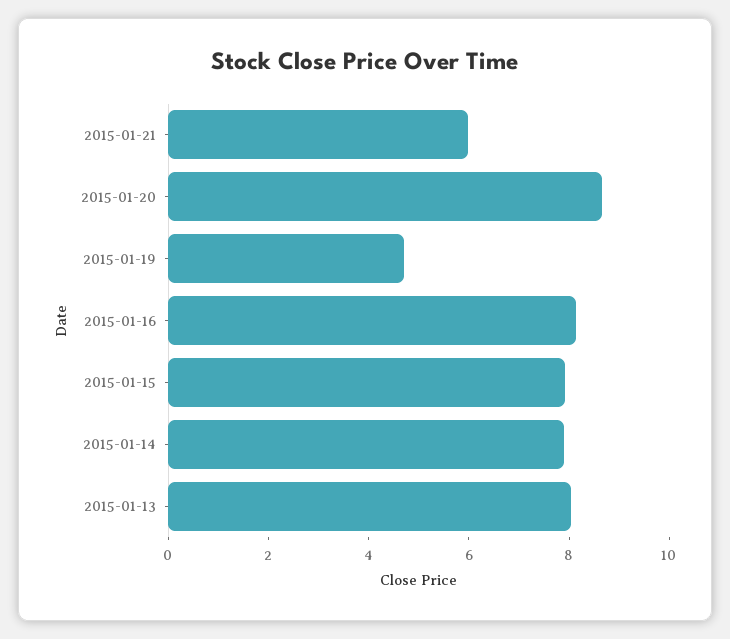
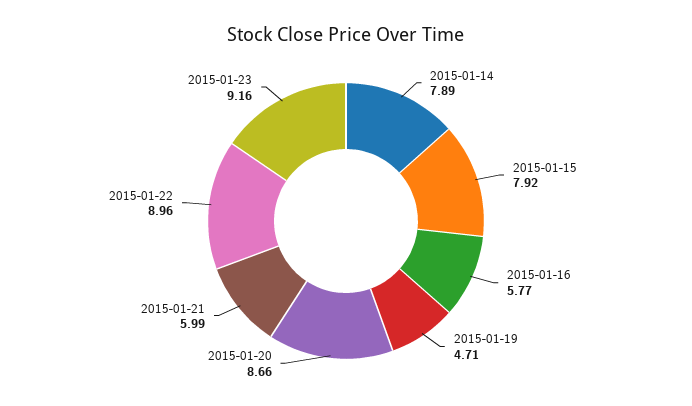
2015-01-16: 8 -> 5.77
2015-01-13: 8 -> none
2015-01-22: none -> 8.96
2015-01-23: none -> 9.16

